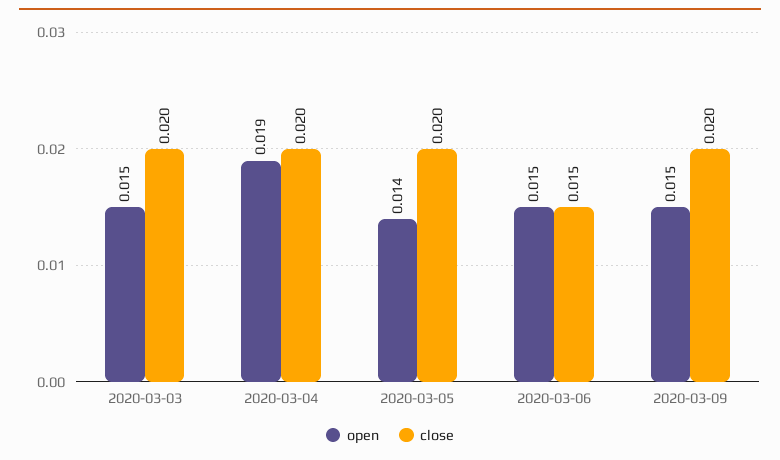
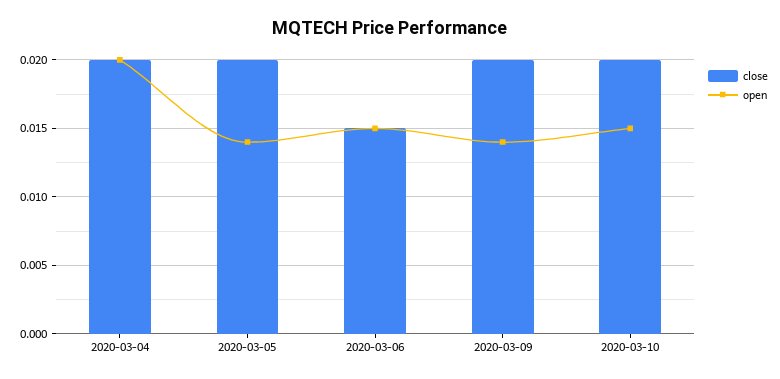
open, 2020-03-03: 0.015 -> none
close, 2020-03-03: 0.02 -> none
open, 2020-03-04: 0.019 -> 0.02
open, 2020-03-09: 0.015 -> 0.014
close, 2020-03-10: none -> 0.02
open, 2020-03-10: none -> 0.015

